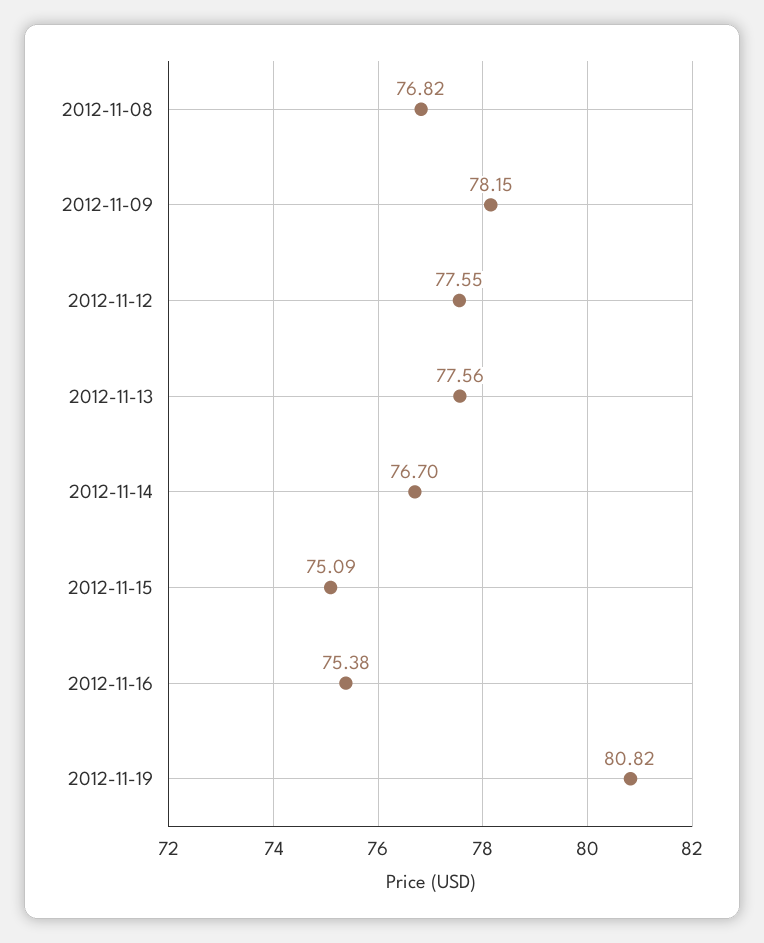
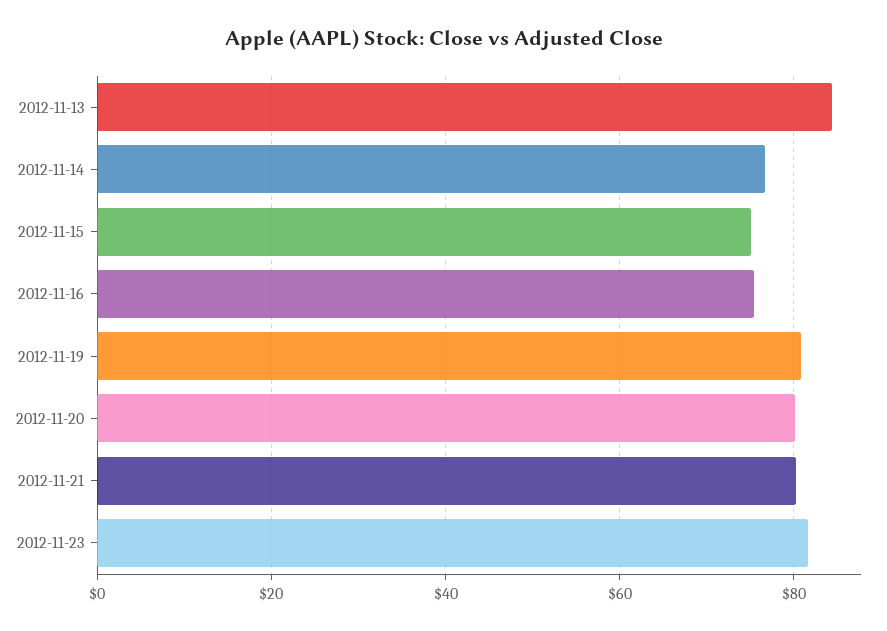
2012-11-08: 76.82 -> none
2012-11-09: 78.15 -> none
2012-11-12: 77.55 -> none
2012-11-13: 77.56 -> 84
2012-11-20: none -> 80
2012-11-21: none -> 80
2012-11-23: none -> 82

